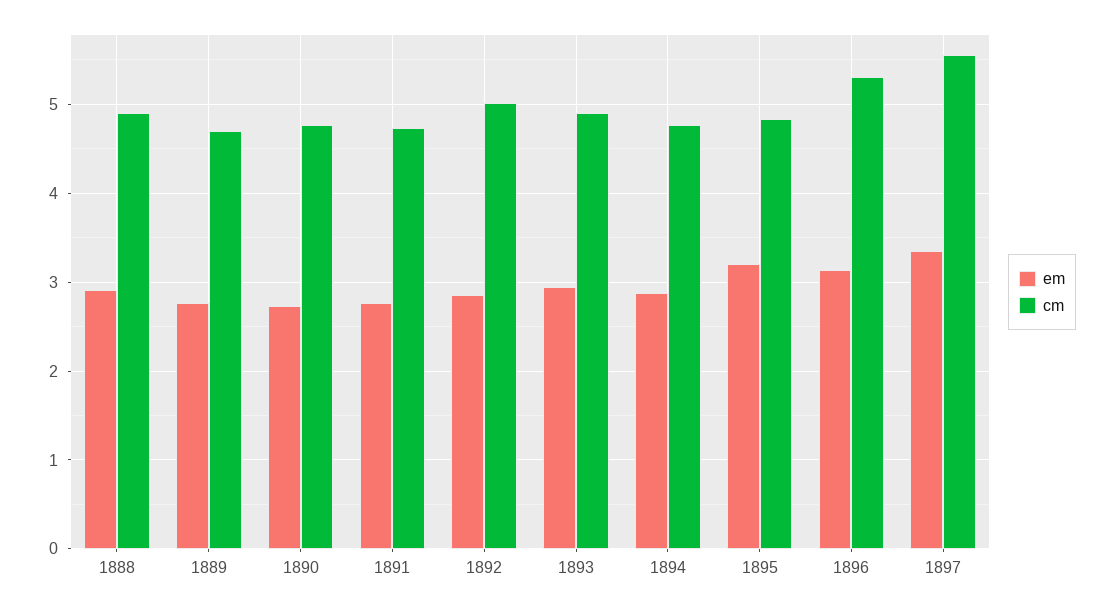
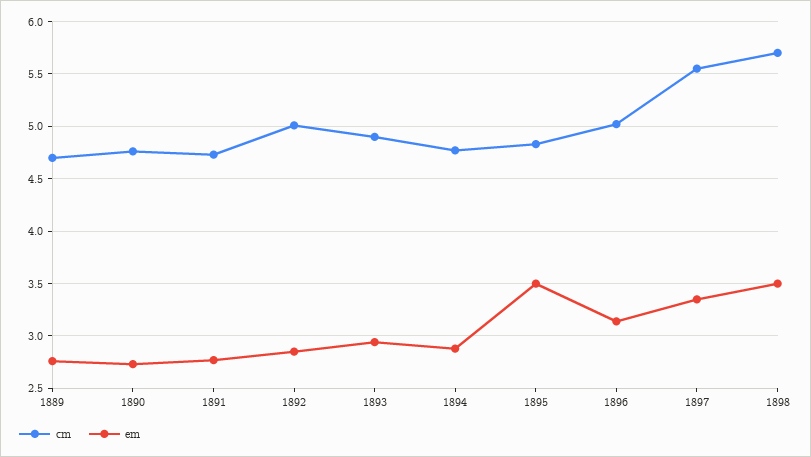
em, 1888: 2.9 -> none
cm, 1888: 4.9 -> none
em, 1895: 3.2 -> 3.5
cm, 1896: 5.3 -> 5
cm, 1898: none -> 5.7
em, 1898: none -> 3.5

